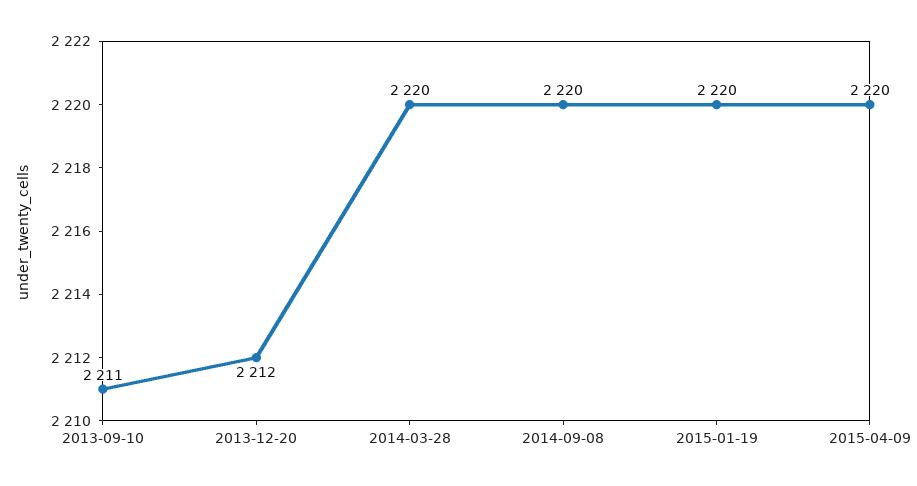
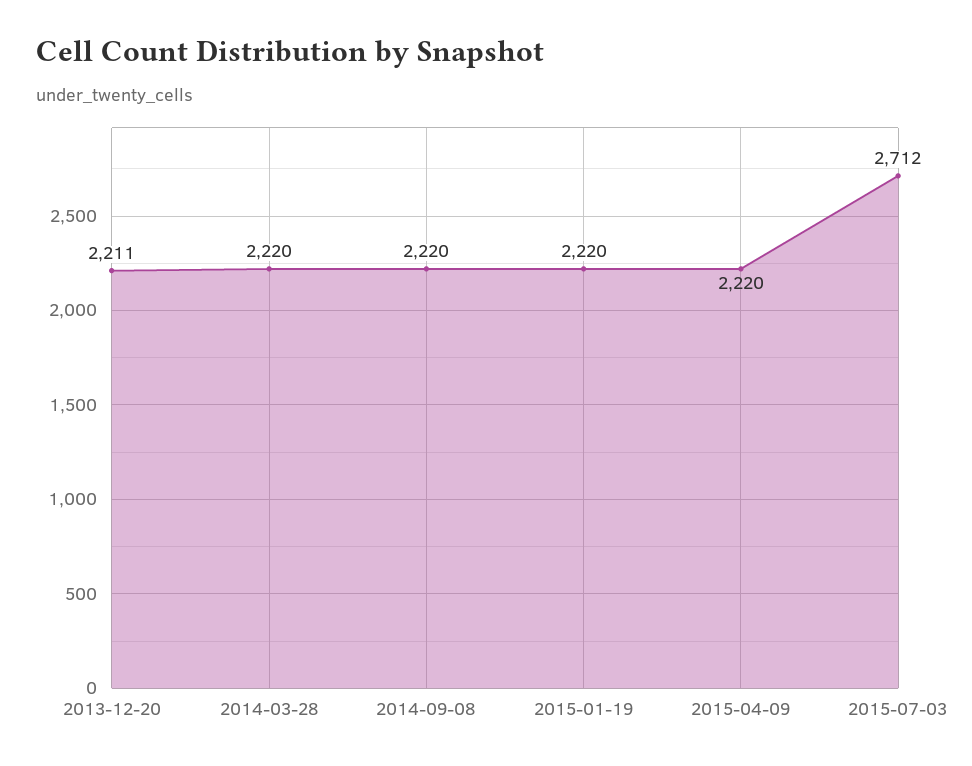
2013-09-10: 2211 -> none
2013-12-20: 2212 -> 2211
2015-07-03: none -> 2712

